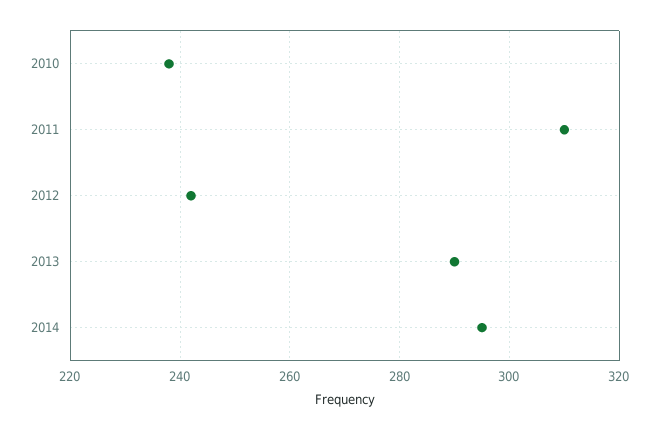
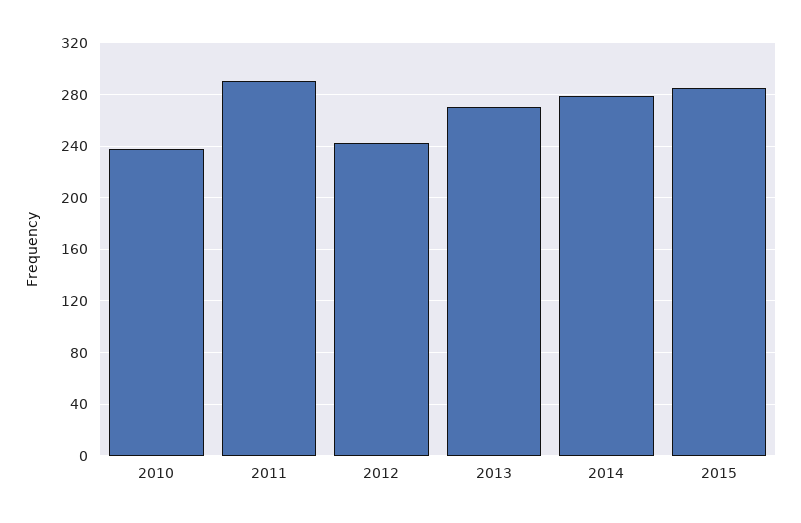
2011: 310 -> 290
2013: 290 -> 270
2014: 295 -> 280
2015: none -> 285

